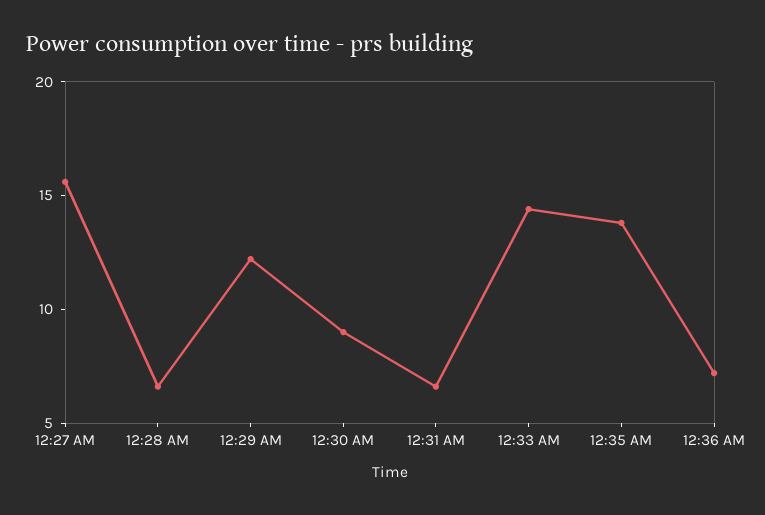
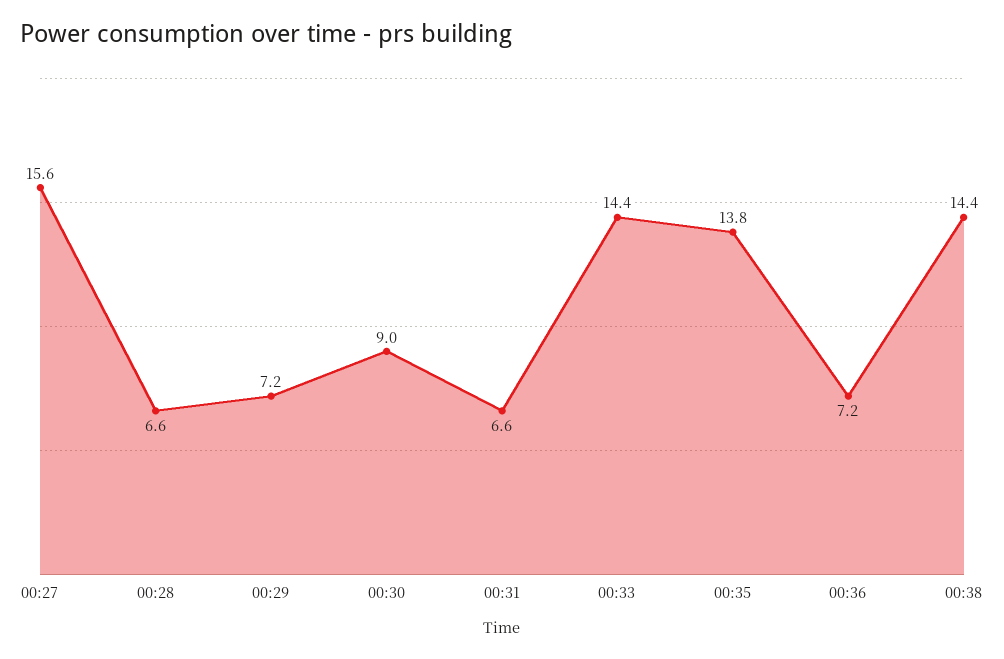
12:29 AM: 12 -> 7.2
00:38: none -> 14.4

